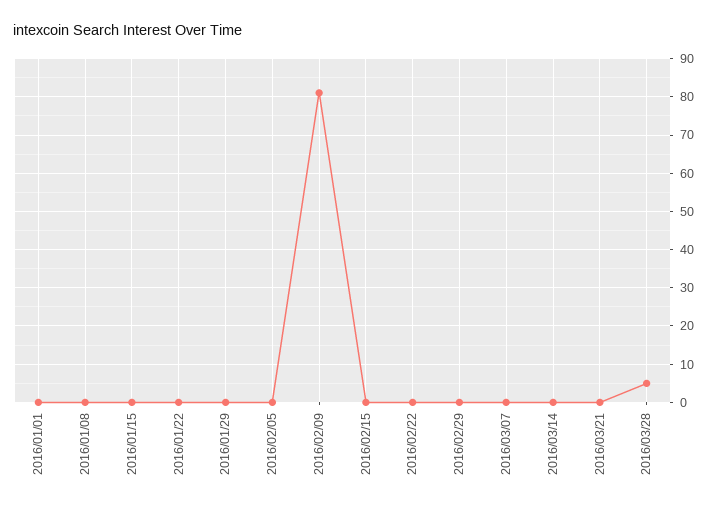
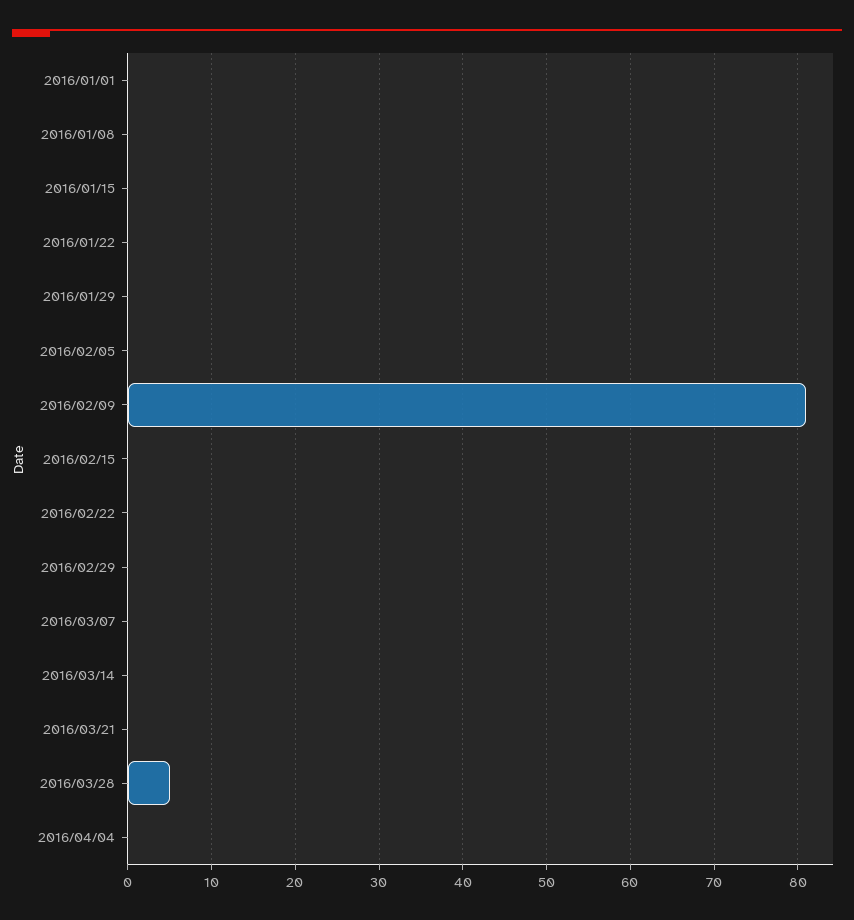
2016/04/04: none -> 0

